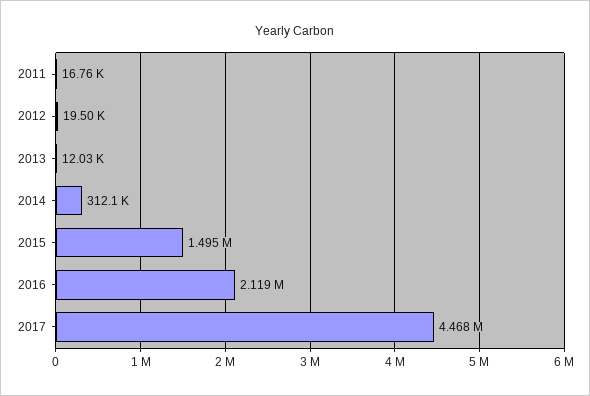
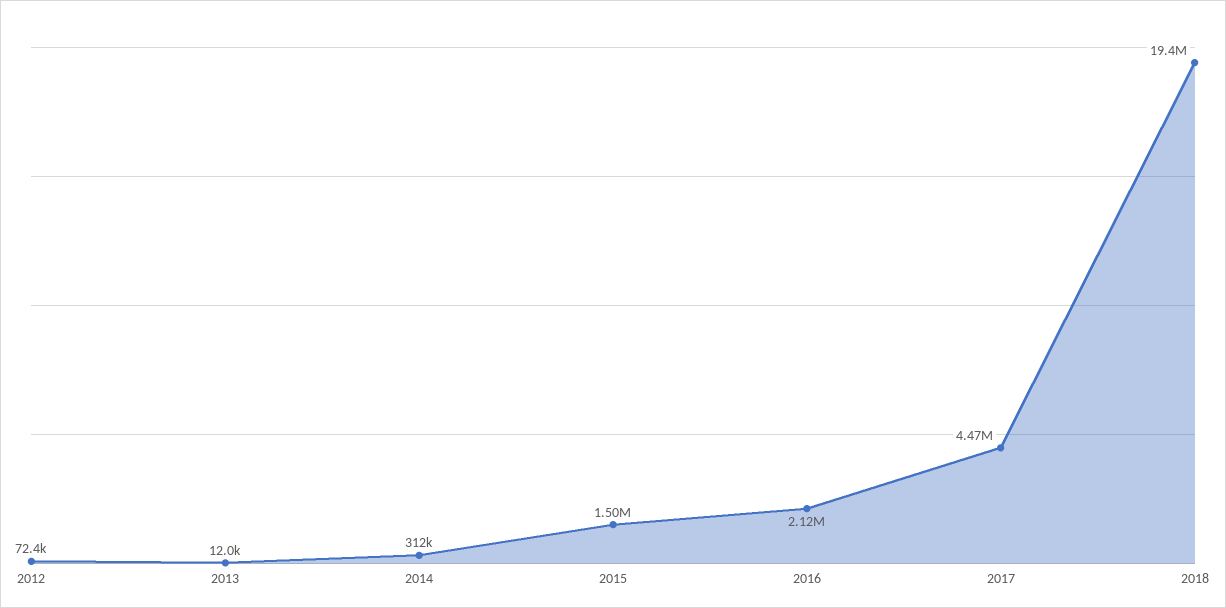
2011: 16760 -> none
2012: 19500 -> 72400
2018: none -> 19400000

